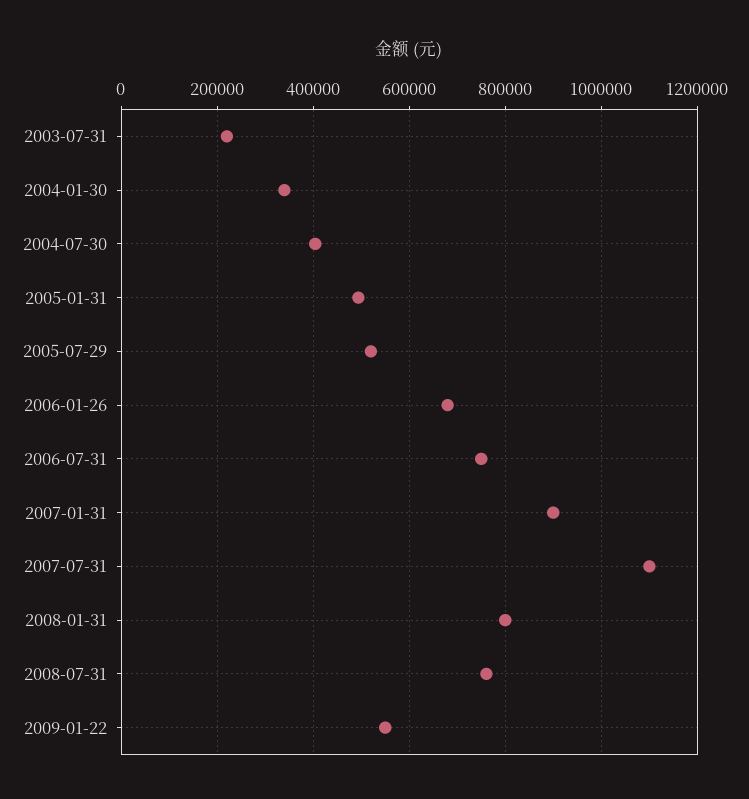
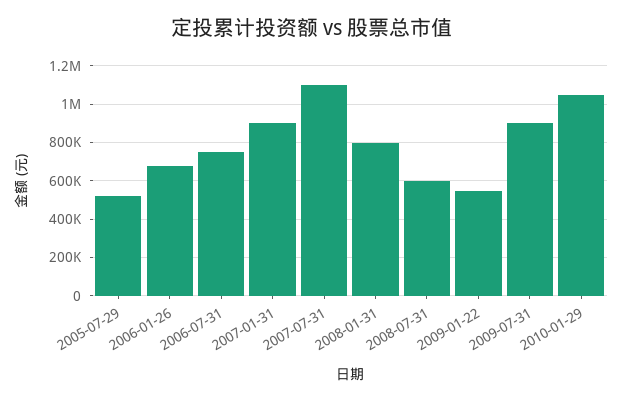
2003-07-31: 220000 -> none
2004-01-30: 340000 -> none
2004-07-30: 400000 -> none
2005-01-31: 500000 -> none
2008-07-31: 760000 -> 600000
2009-07-31: none -> 900000
2010-01-29: none -> 1050000

